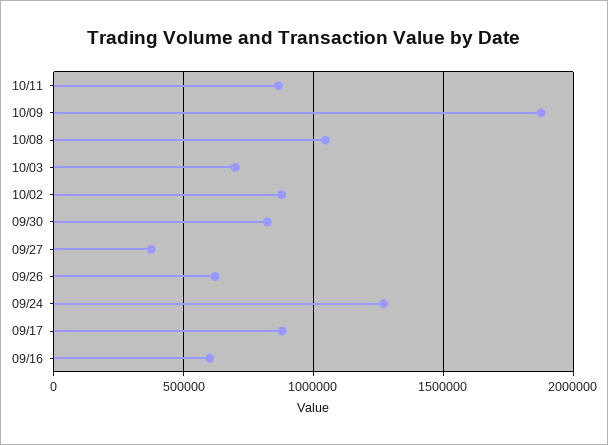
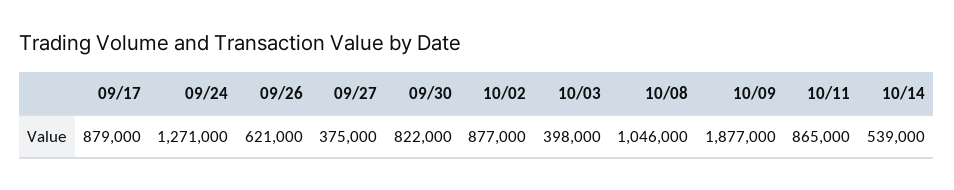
10/03: 700000 -> 398000
09/16: 600000 -> none
10/14: none -> 539000

